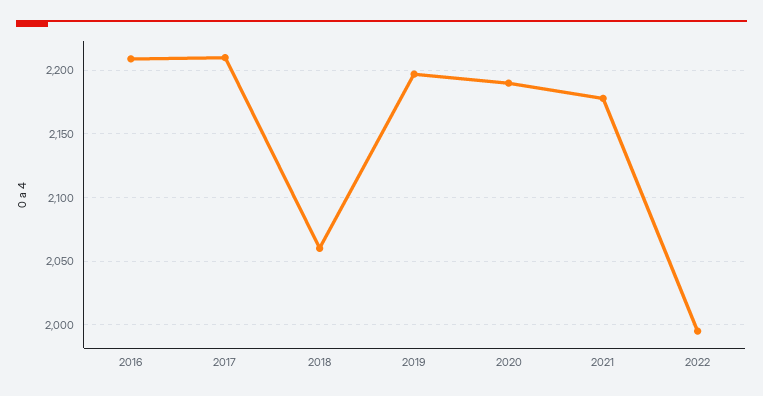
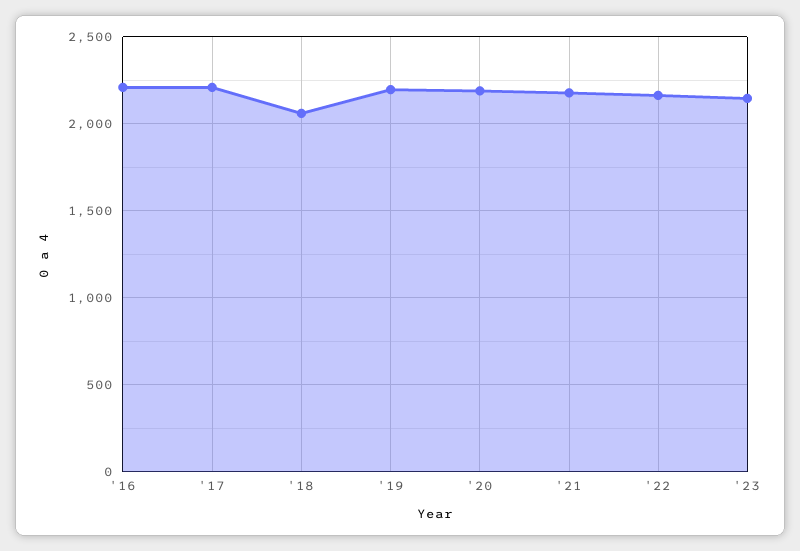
2022: 1995 -> 2150
'23: none -> 2150

